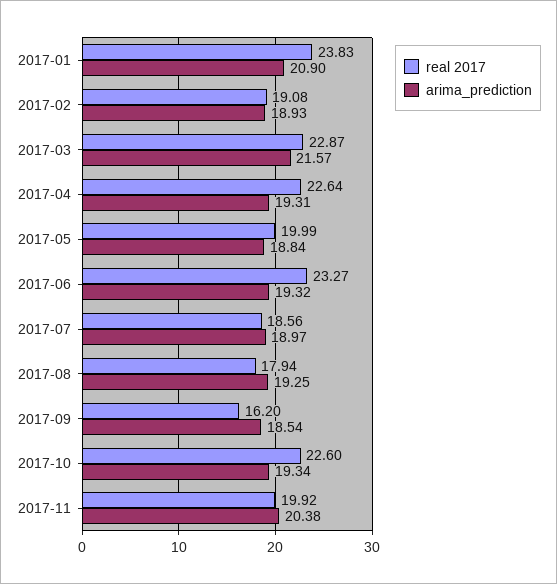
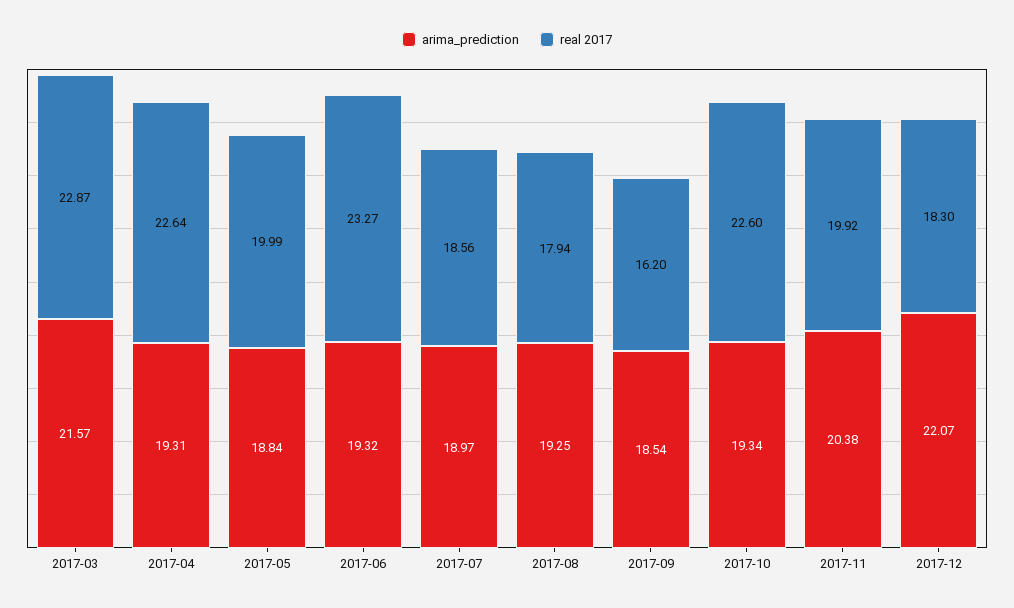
real 2017, 2017-01: 23.83 -> none
arima_prediction, 2017-01: 20.9 -> none
real 2017, 2017-02: 19.08 -> none
arima_prediction, 2017-02: 18.93 -> none
arima_prediction, 2017-12: none -> 22.07
real 2017, 2017-12: none -> 18.3

